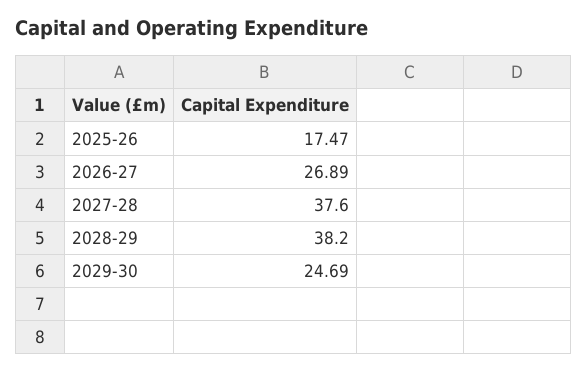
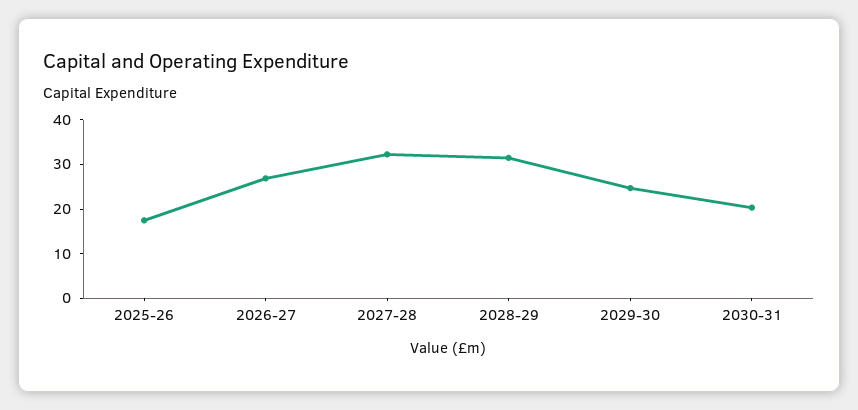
2027-28: 37.6 -> 32
2028-29: 38.2 -> 32
2030-31: none -> 20

